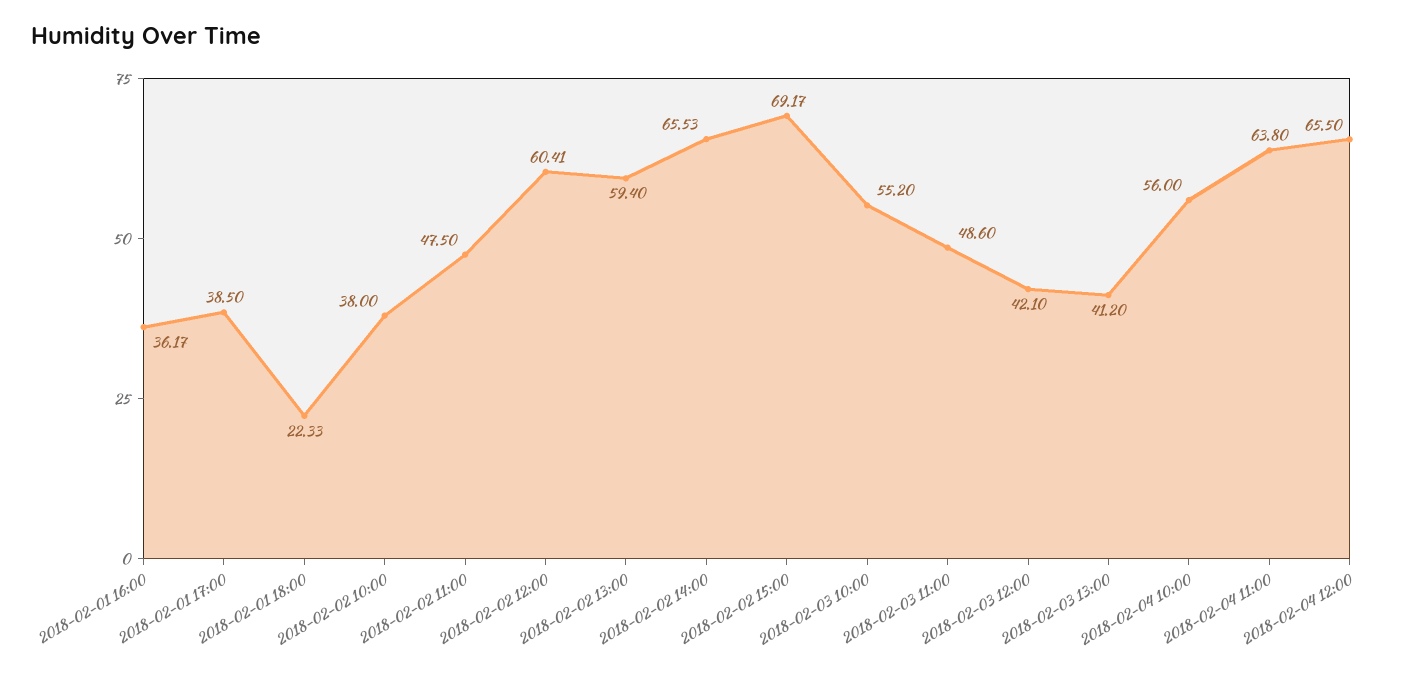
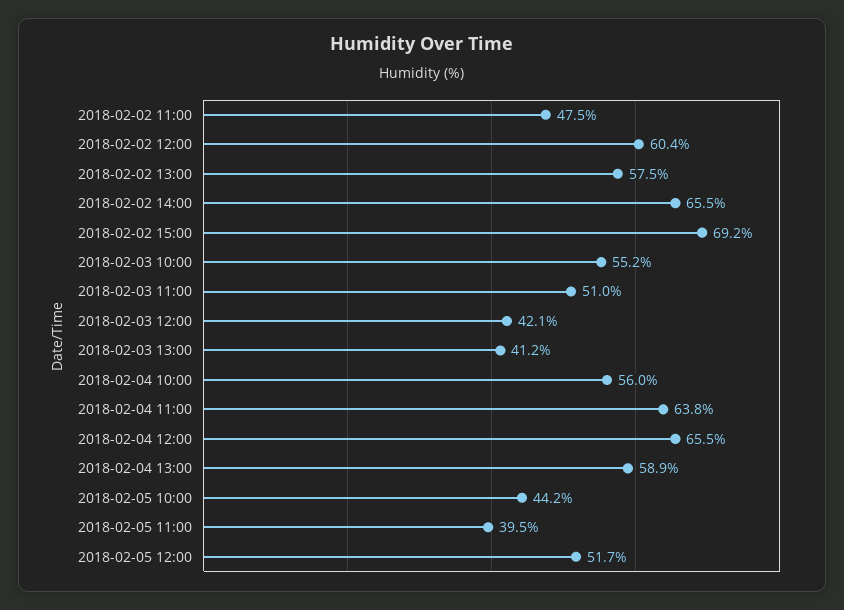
2018-02-01 16:00: 36.17 -> none
2018-02-01 17:00: 38.5 -> none
2018-02-01 18:00: 22.33 -> none
2018-02-02 10:00: 38 -> none
2018-02-02 13:00: 59.4 -> 57.5
2018-02-03 11:00: 48.6 -> 51
2018-02-04 13:00: none -> 58.9
2018-02-05 10:00: none -> 44.2
2018-02-05 11:00: none -> 39.5
2018-02-05 12:00: none -> 51.7

